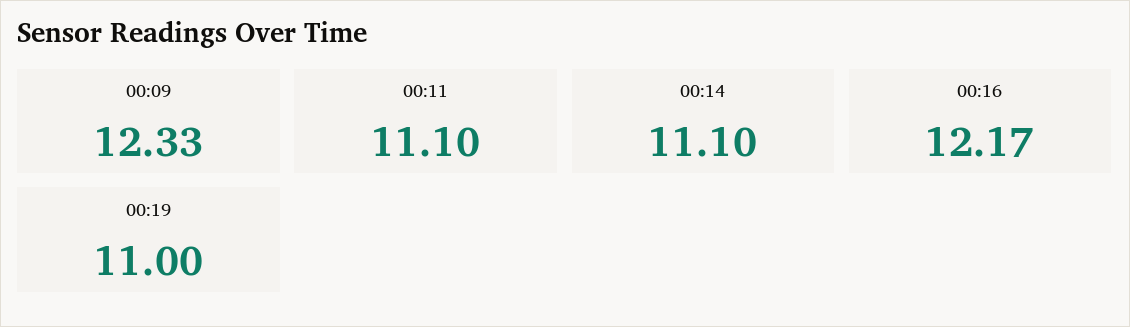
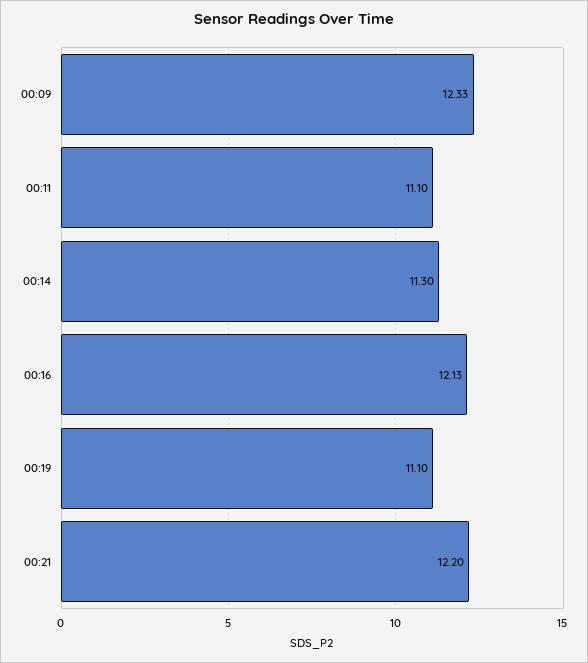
00:14: 11.1 -> 11.3
00:16: 12.17 -> 12.13
00:19: 11 -> 11.1
00:21: none -> 12.2

